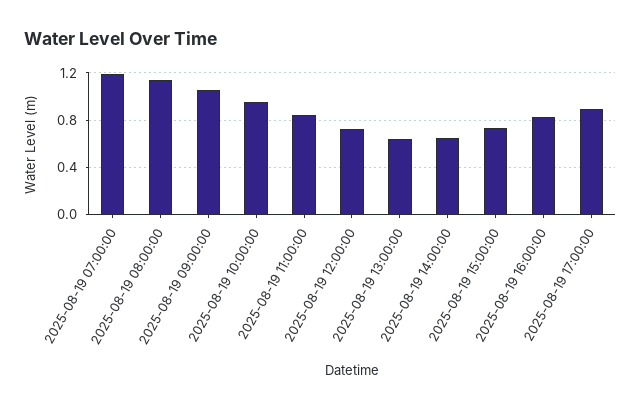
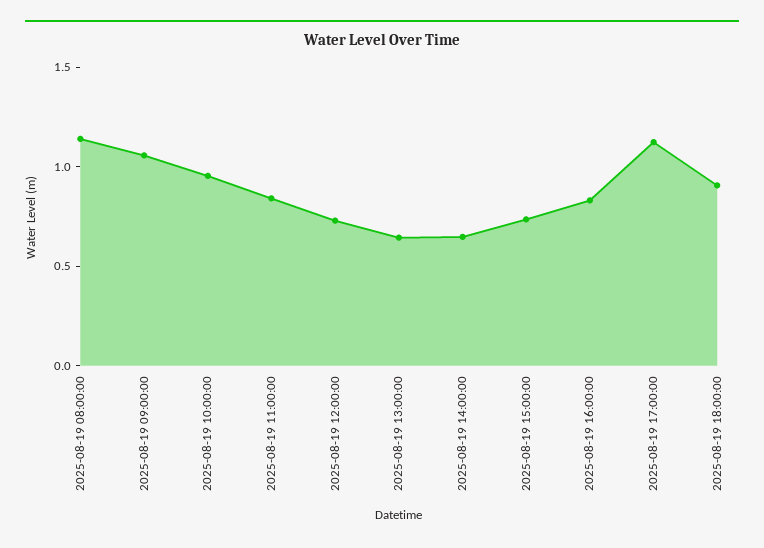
2025-08-19 07:00:00: 1.2 -> none
2025-08-19 17:00:00: 0.9 -> 1.1
2025-08-19 18:00:00: none -> 0.9

